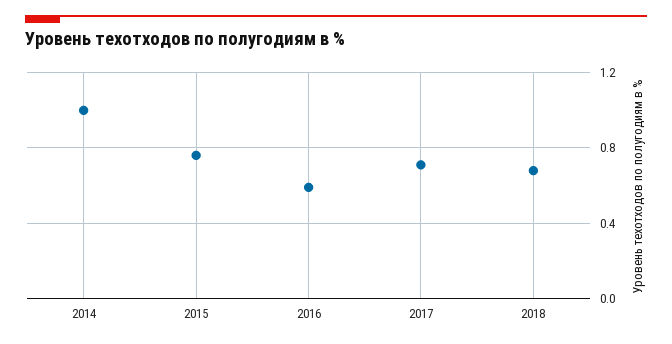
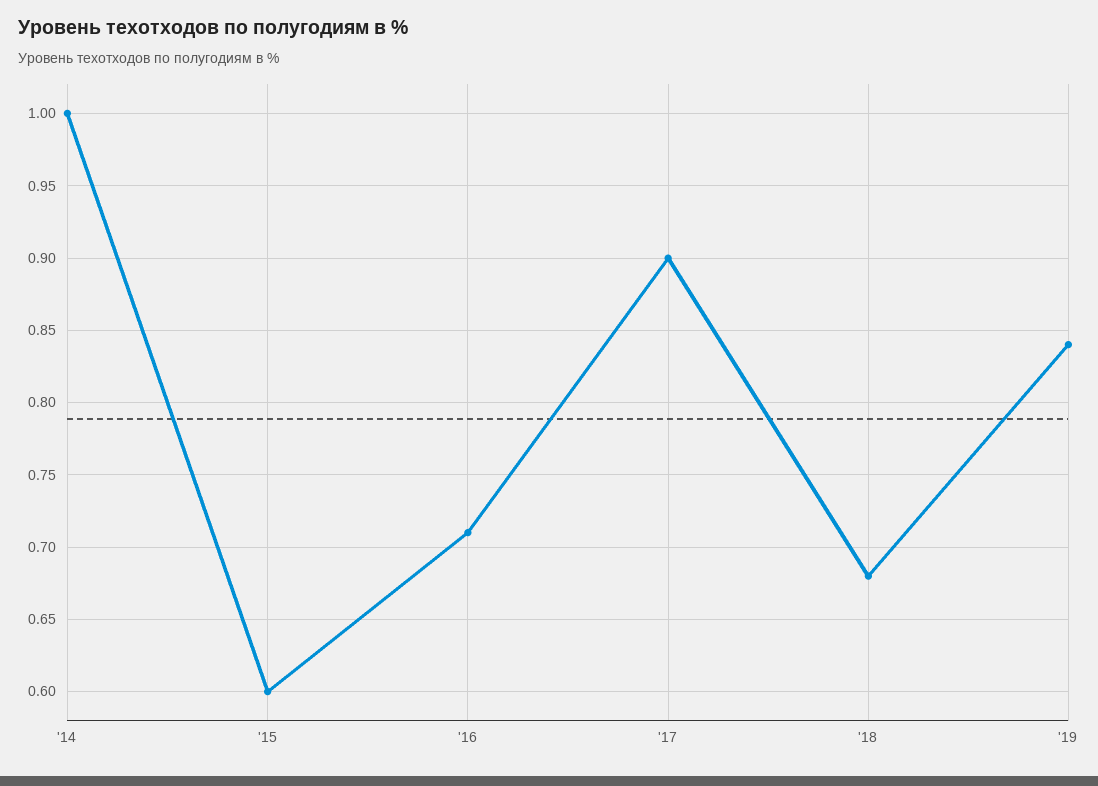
2015: 0.75 -> 0.6
2016: 0.6 -> 0.71
2017: 0.7 -> 0.9
'19: none -> 0.84

